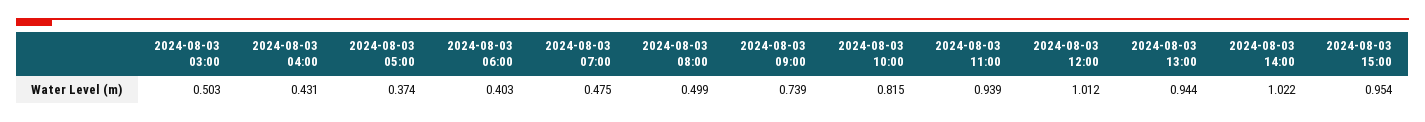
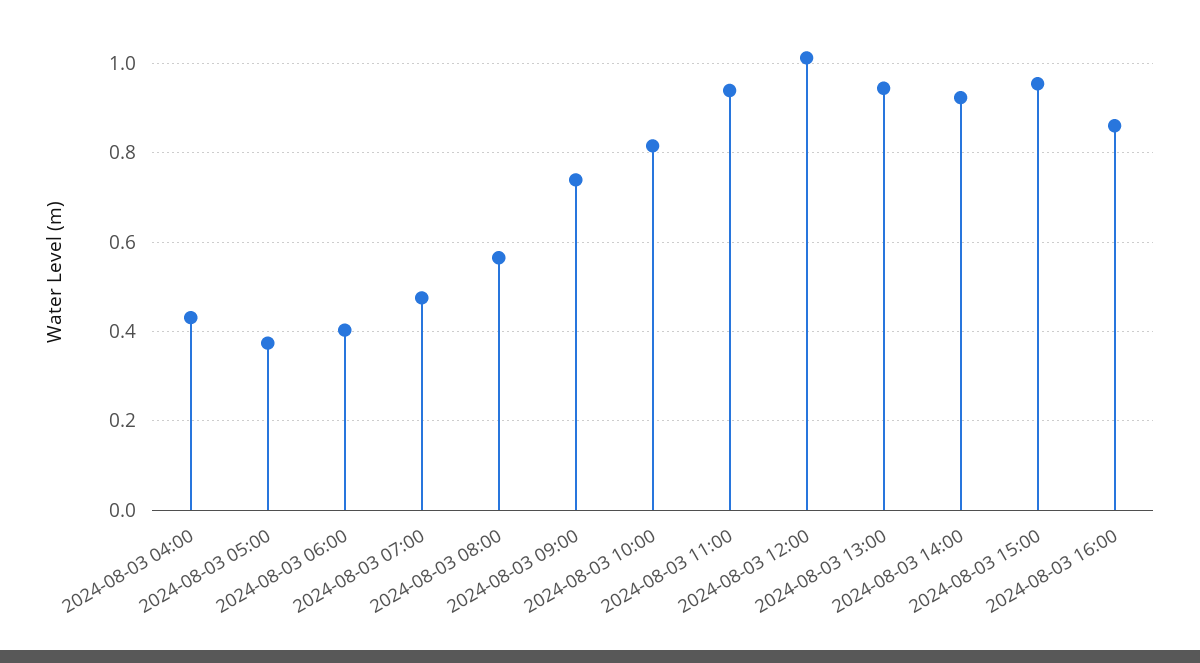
2024-08-03 03:00: 0.503 -> none
2024-08-03 08:00: 0.499 -> 0.56
2024-08-03 14:00: 1.022 -> 0.92
2024-08-03 16:00: none -> 0.86

